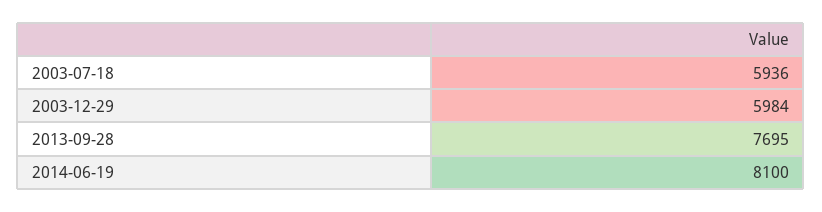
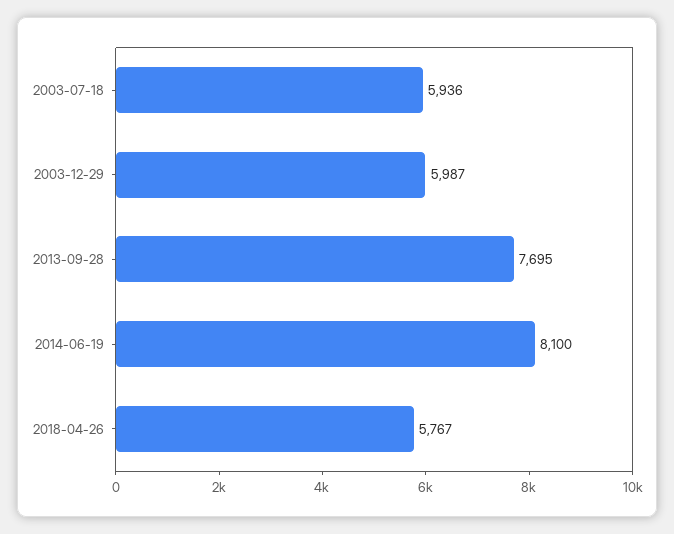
2003-12-29: 5984 -> 5987
2018-04-26: none -> 5767

